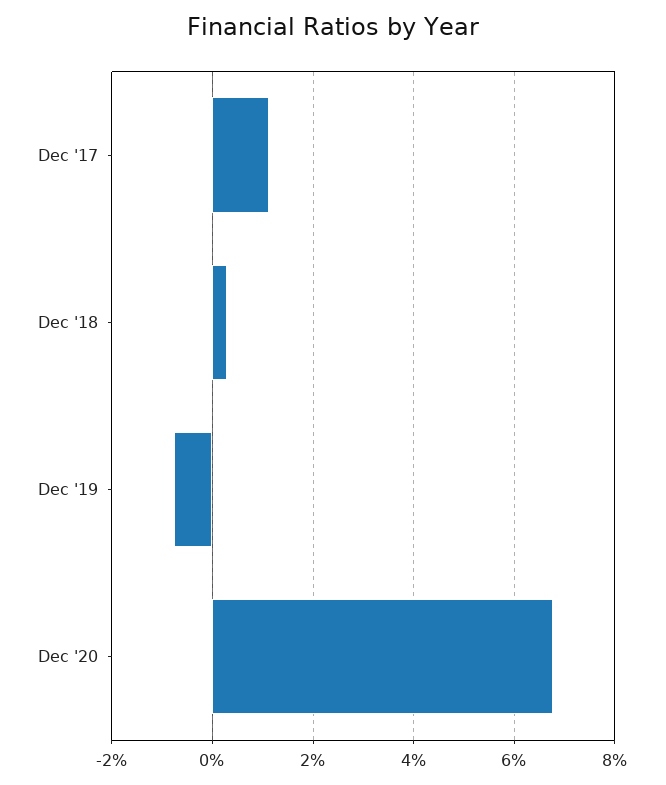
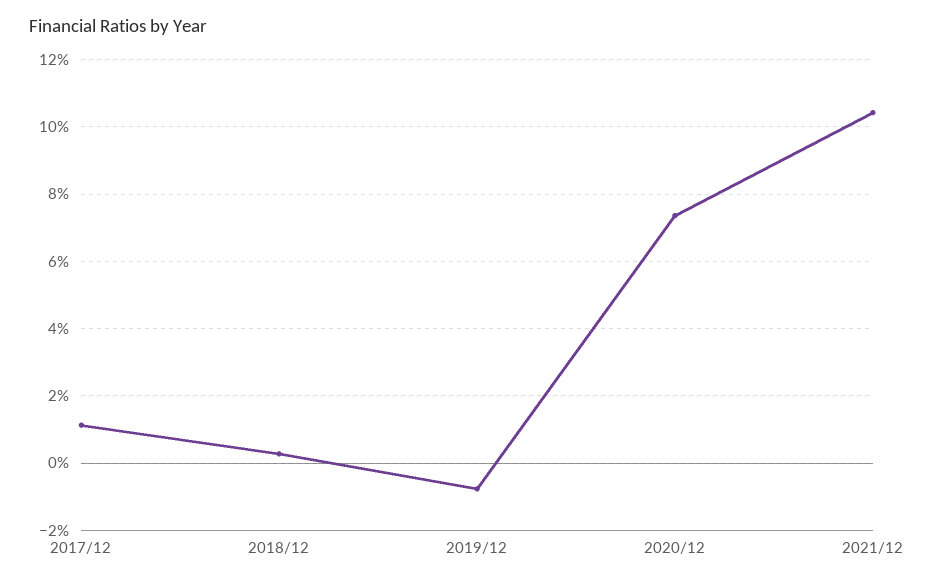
Dec '20: 6.8 -> 7.4
2021/12: none -> 10.4

